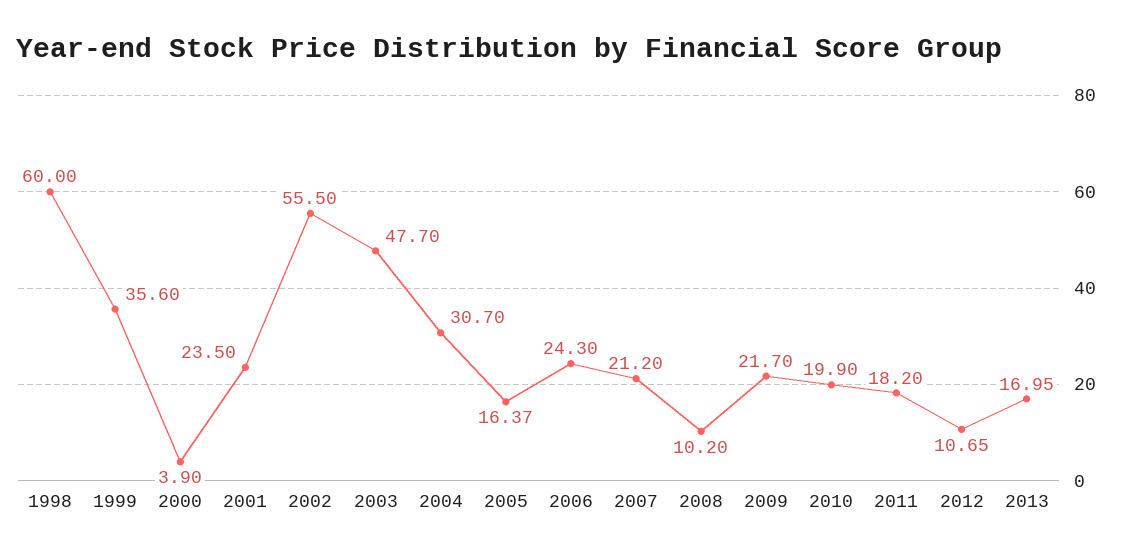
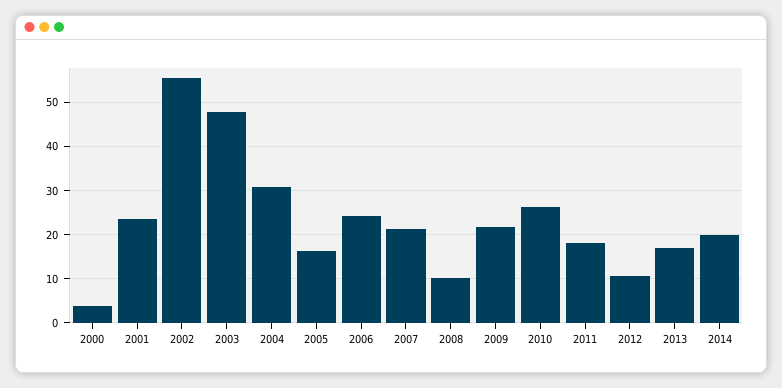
1998: 60 -> none
1999: 35.6 -> none
2010: 19.9 -> 26
2014: none -> 20

